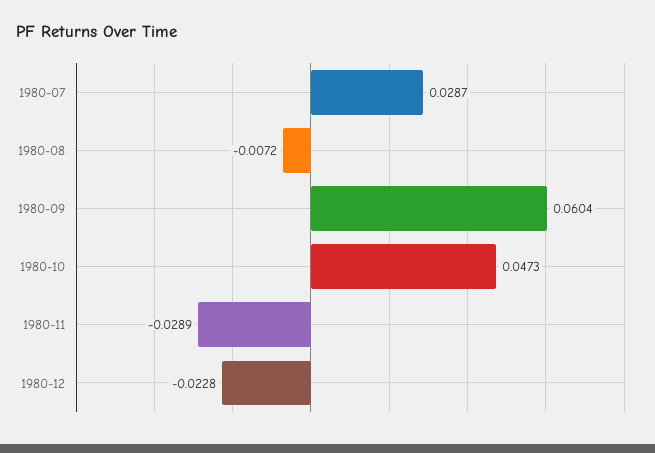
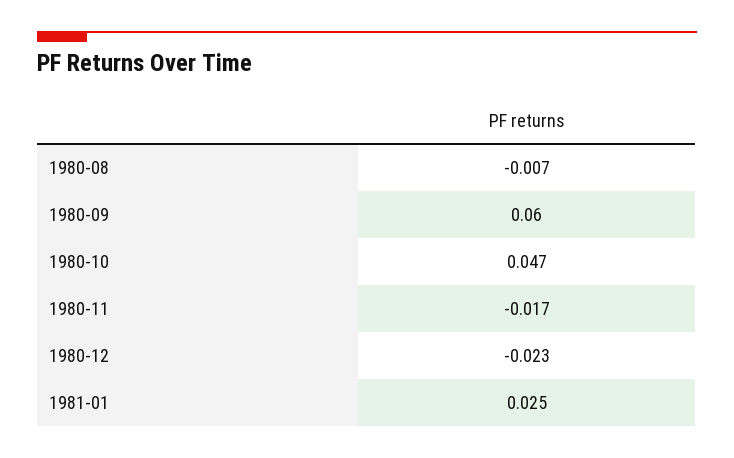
1980-07: 0.0287 -> none
1980-11: -0.0289 -> -0.017
1981-01: none -> 0.025

